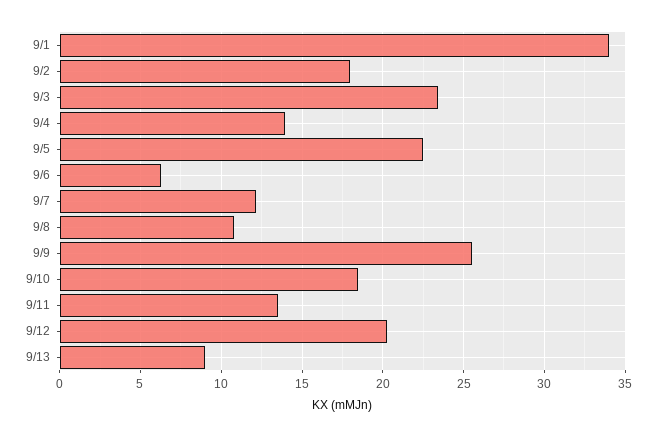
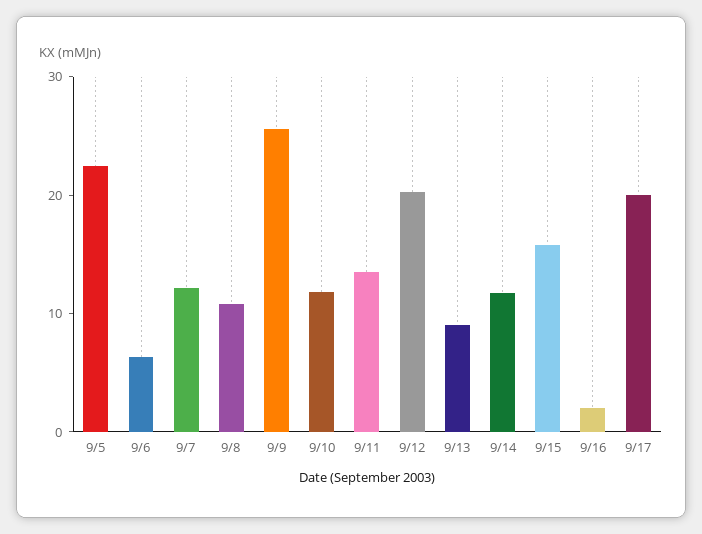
9/1: 34 -> none
9/2: 18 -> none
9/3: 23.5 -> none
9/4: 14 -> none
9/10: 18.5 -> 12
9/14: none -> 12
9/15: none -> 16
9/16: none -> 2
9/17: none -> 20

